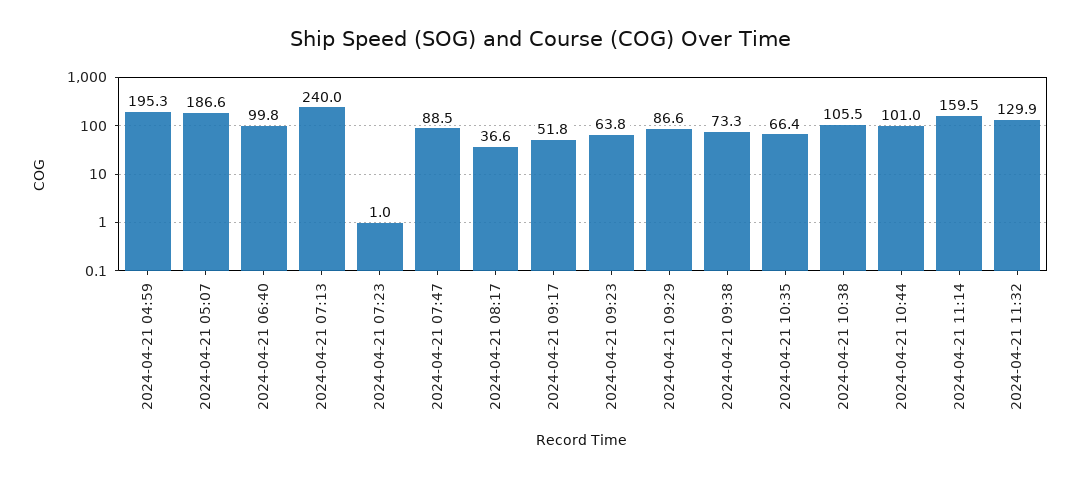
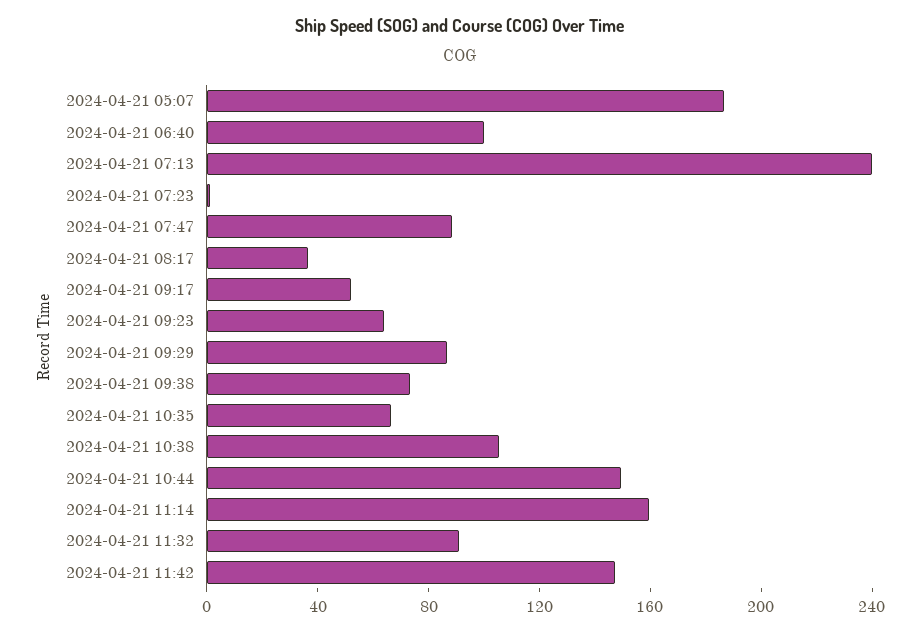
2024-04-21 04:59: 195.3 -> none
2024-04-21 10:44: 101 -> 150
2024-04-21 11:32: 129.9 -> 90
2024-04-21 11:42: none -> 150

